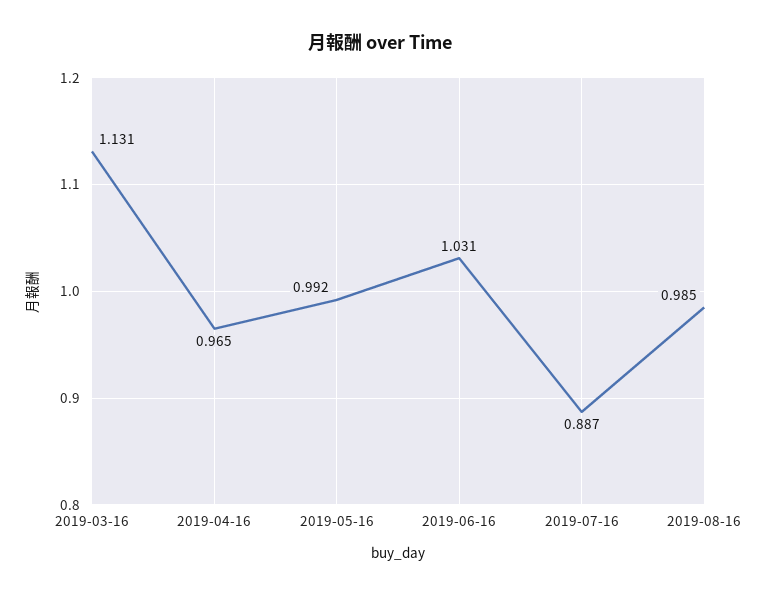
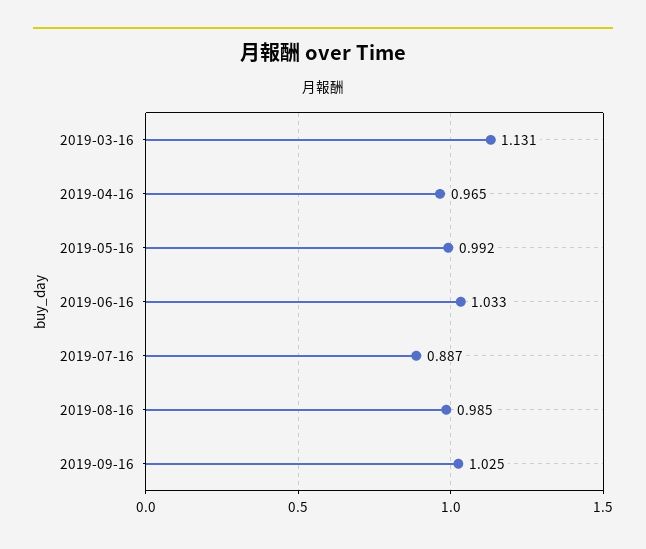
2019-06-16: 1.031 -> 1.033
2019-09-16: none -> 1.025

